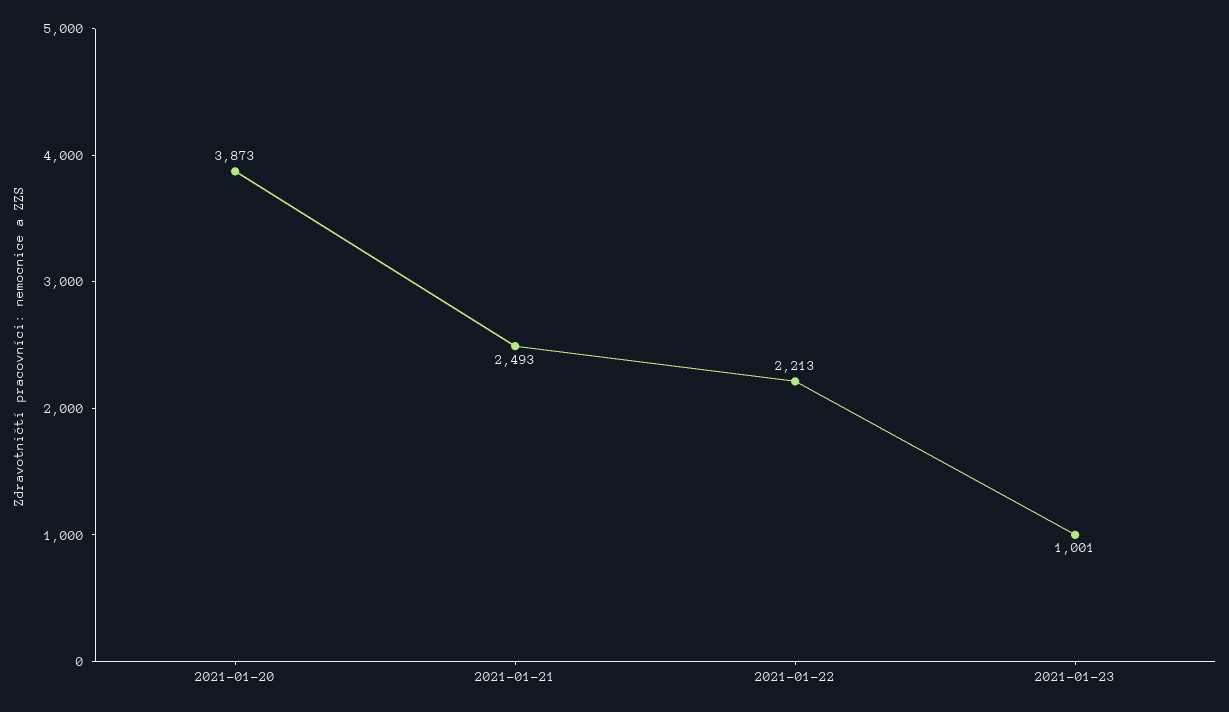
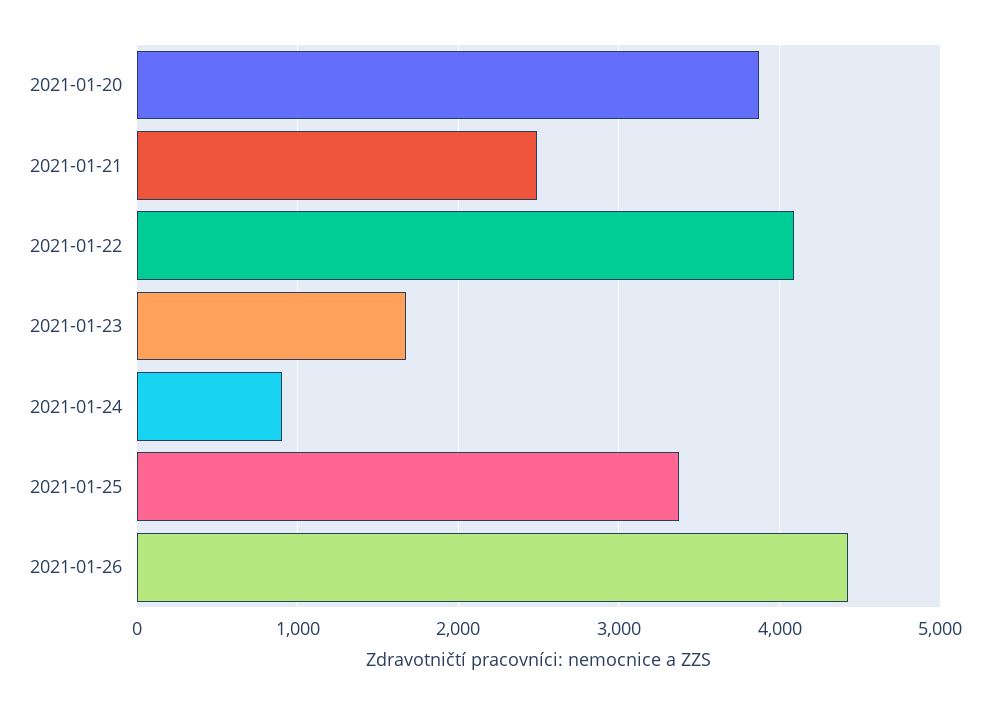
2021-01-22: 2213 -> 4100
2021-01-23: 1001 -> 1700
2021-01-24: none -> 900
2021-01-25: none -> 3400
2021-01-26: none -> 4400

